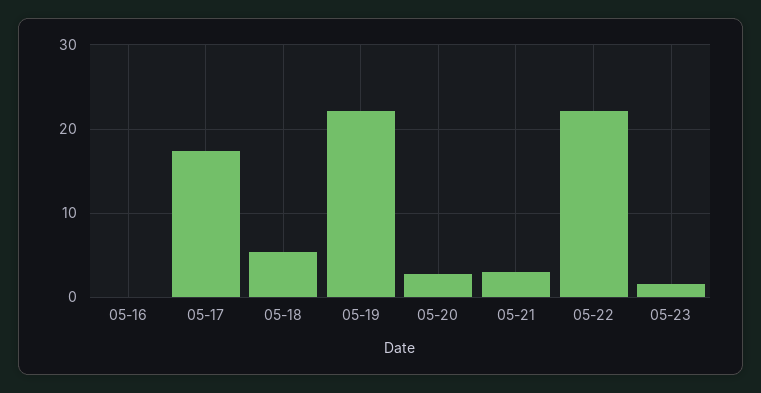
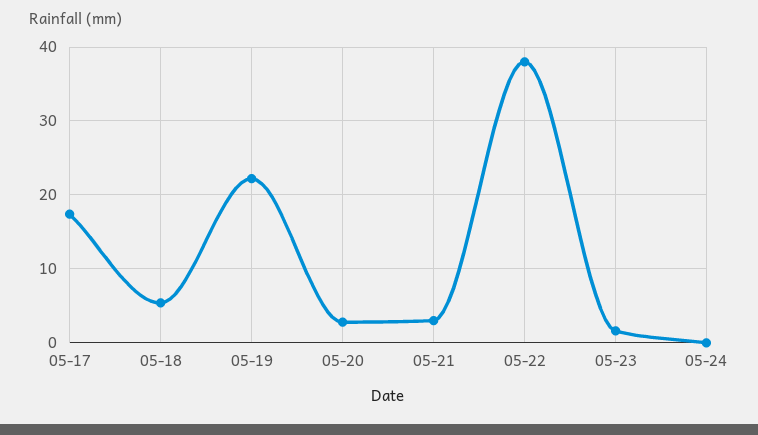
05-16: 0 -> none
05-22: 22 -> 38
05-24: none -> 0

